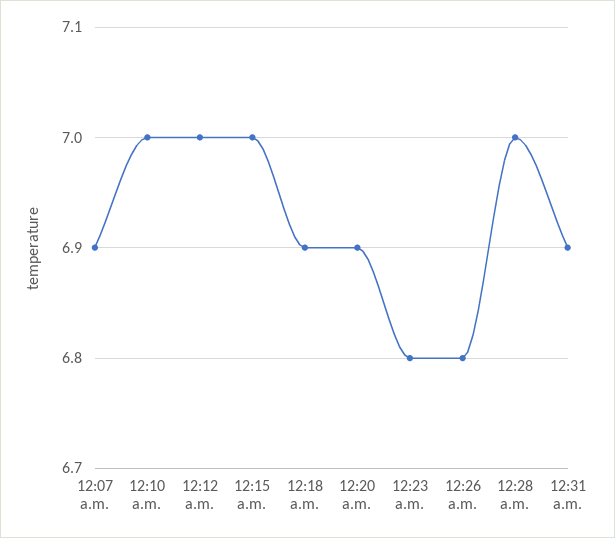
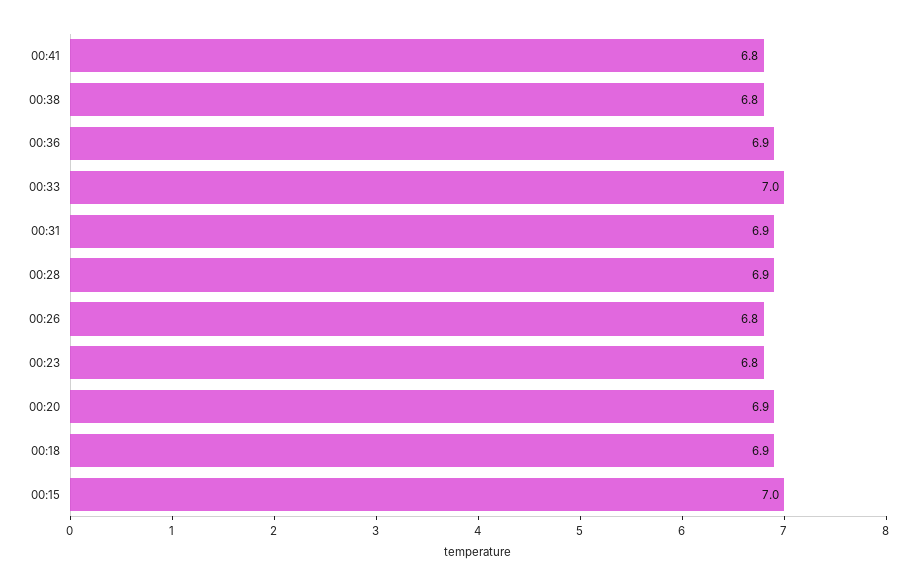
12:07 a.m.: 6.9 -> none
12:10 a.m.: 7 -> none
12:12 a.m.: 7 -> none
12:28 a.m.: 7 -> 6.9
00:41: none -> 6.8
00:38: none -> 6.8
00:36: none -> 6.9
00:33: none -> 7

